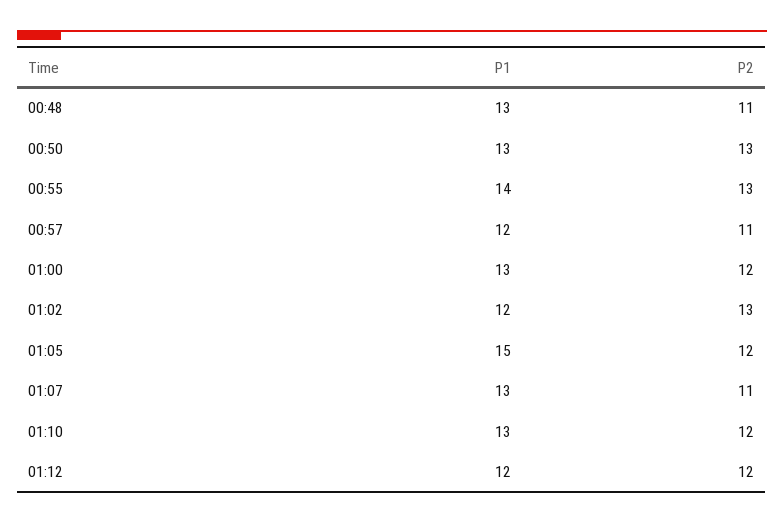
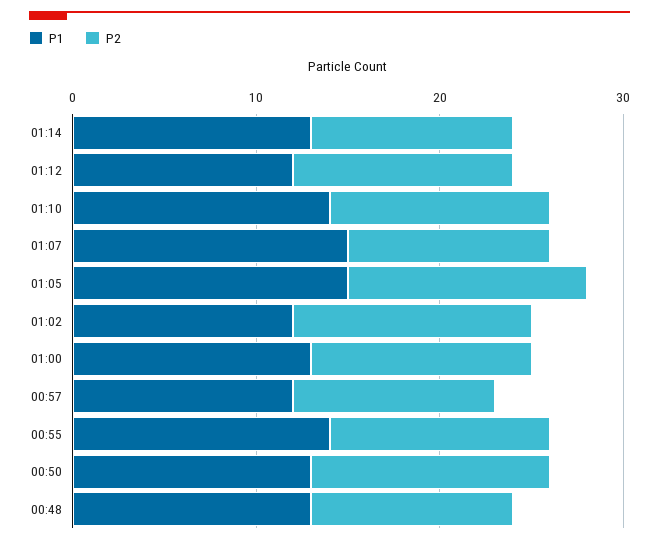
P2, 00:55: 13 -> 12
P2, 01:05: 12 -> 13
P1, 01:07: 13 -> 15
P1, 01:10: 13 -> 14
P1, 01:14: none -> 13
P2, 01:14: none -> 11

